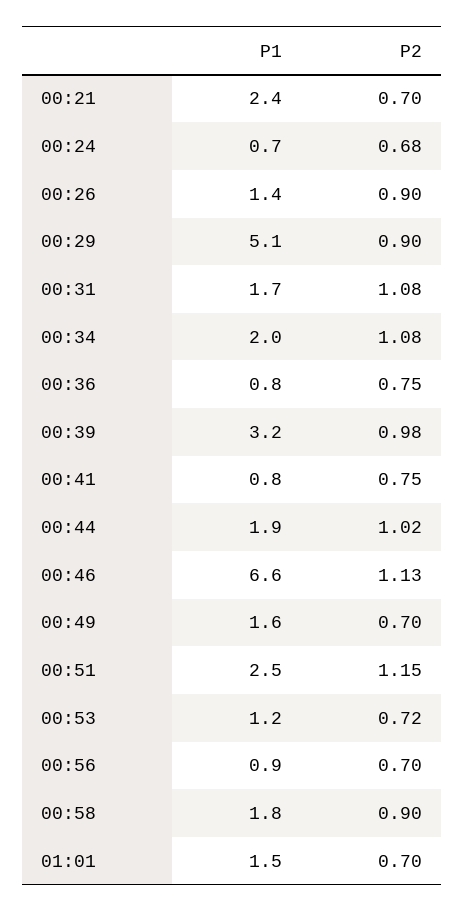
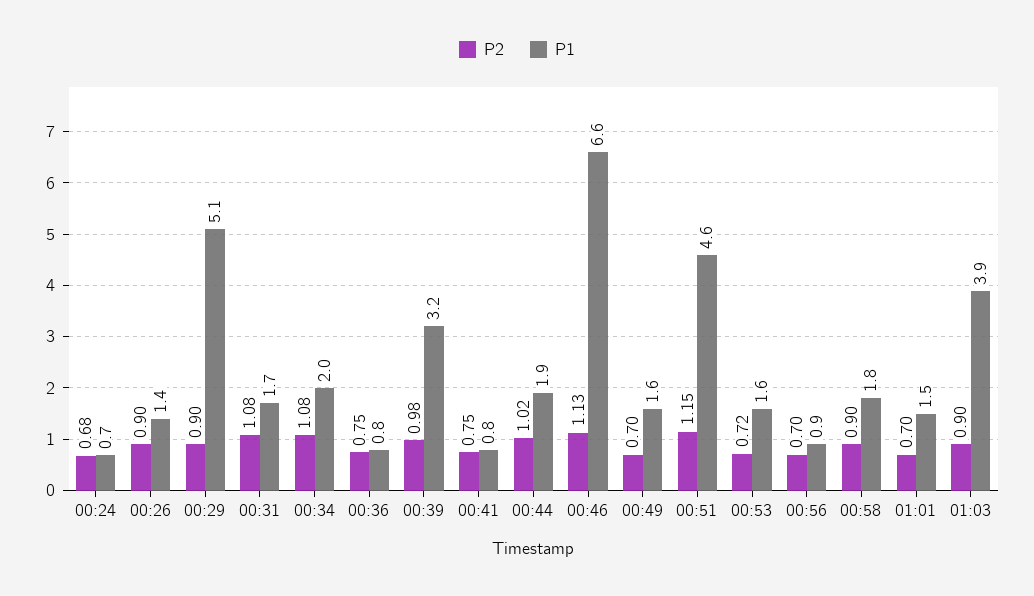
P1, 00:21: 2.4 -> none
P2, 00:21: 0.7 -> none
P1, 00:51: 2.5 -> 4.6
P1, 00:53: 1.2 -> 1.6
P2, 01:03: none -> 0.9
P1, 01:03: none -> 3.9

